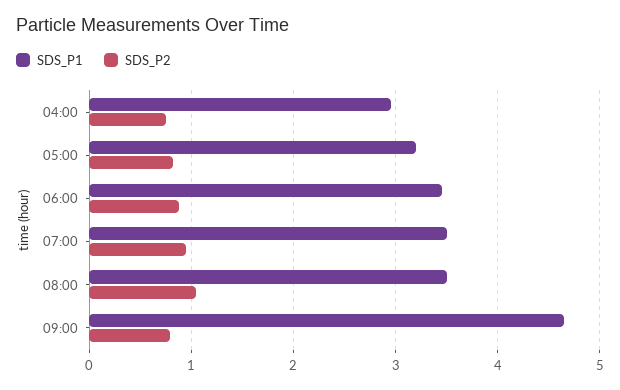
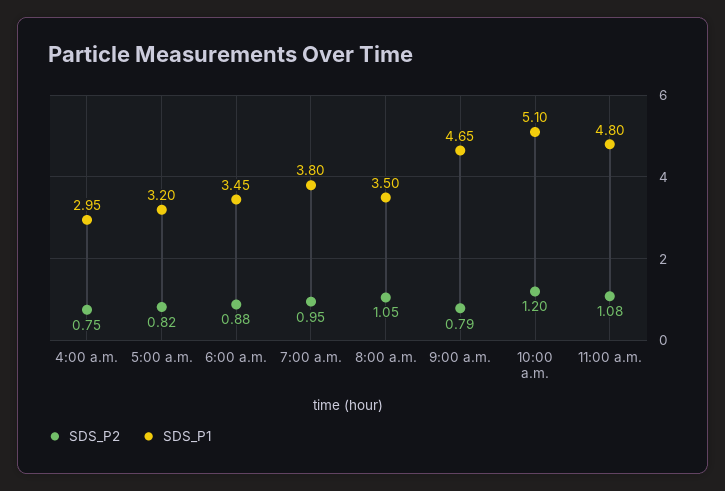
SDS_P1, 07:00: 3.5 -> 3.8
SDS_P2, 10:00 a.m.: none -> 1.2
SDS_P1, 10:00 a.m.: none -> 5.1
SDS_P2, 11:00 a.m.: none -> 1.08
SDS_P1, 11:00 a.m.: none -> 4.8

